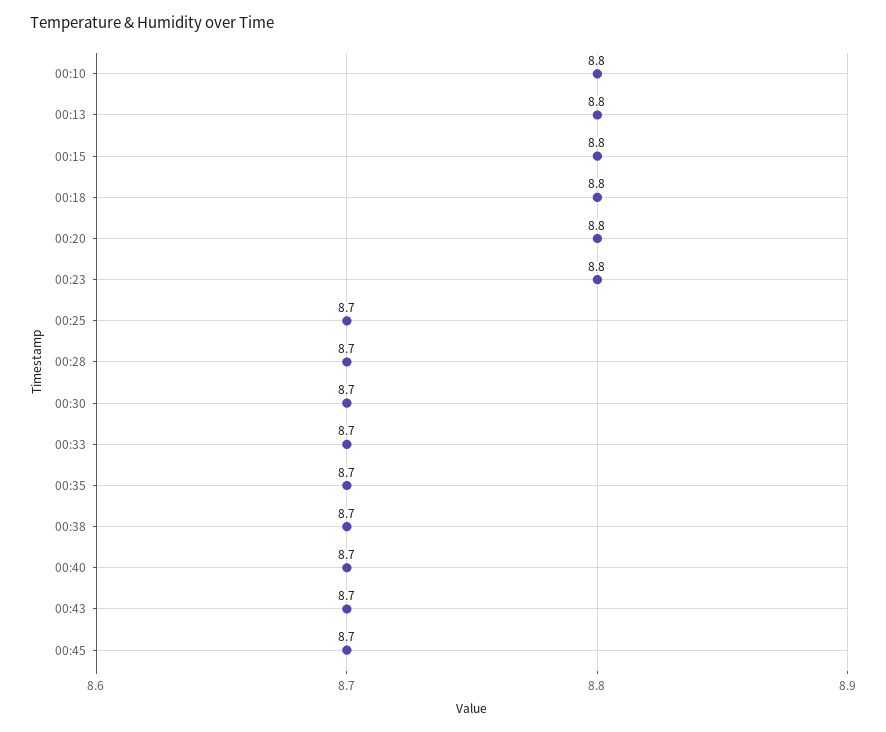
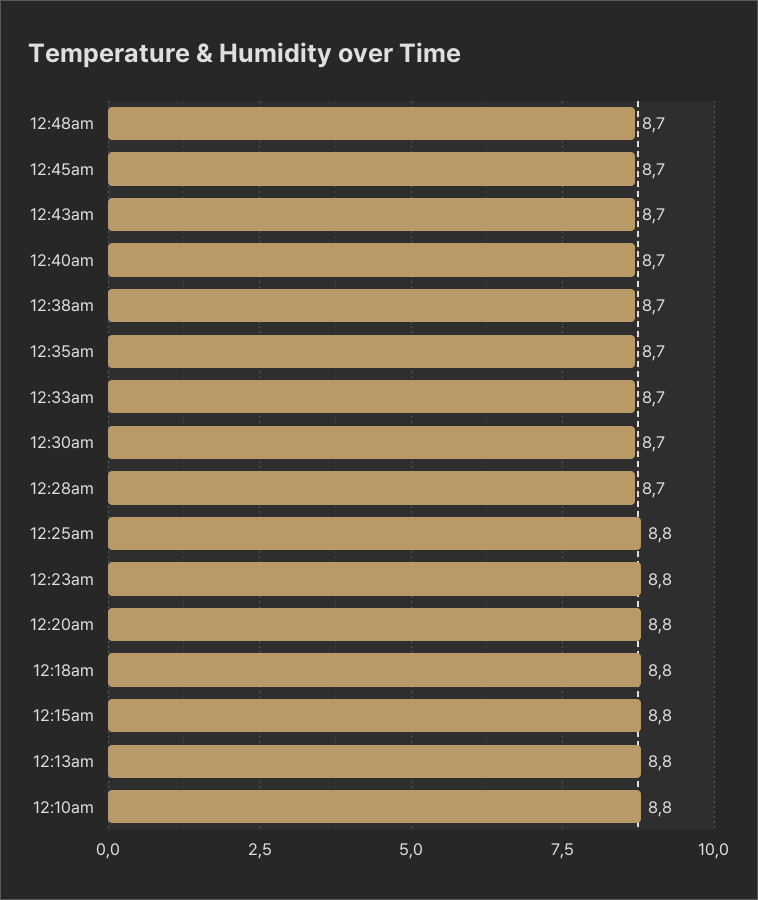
00:25: 8.7 -> 8.8
12:48am: none -> 8.7

